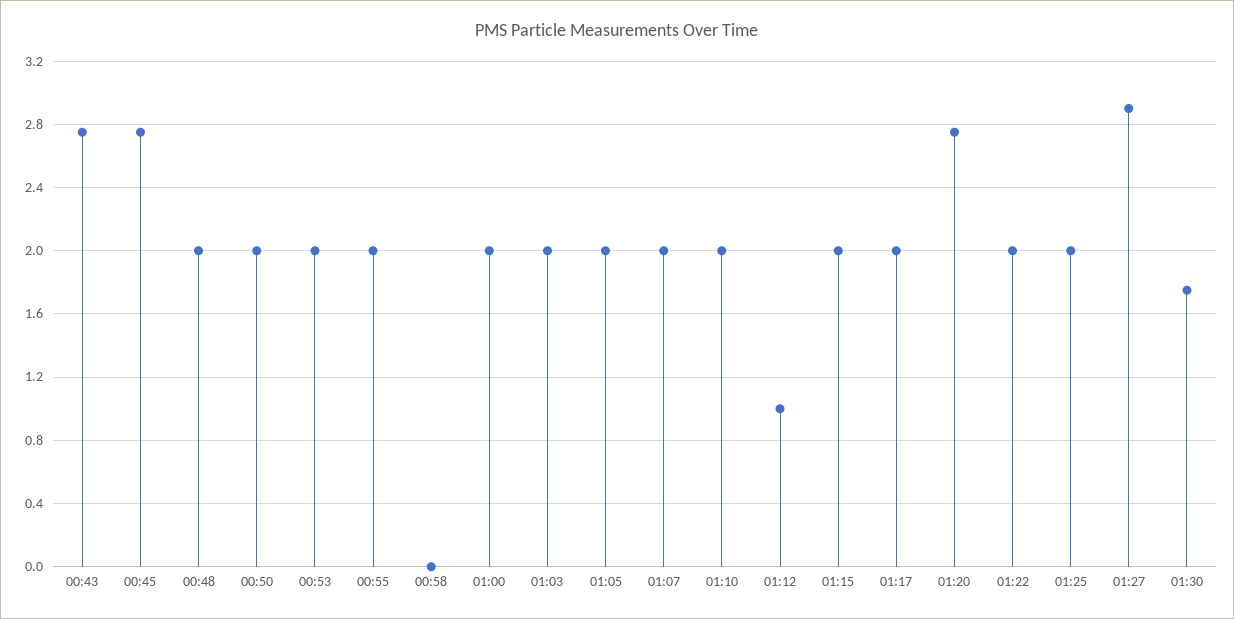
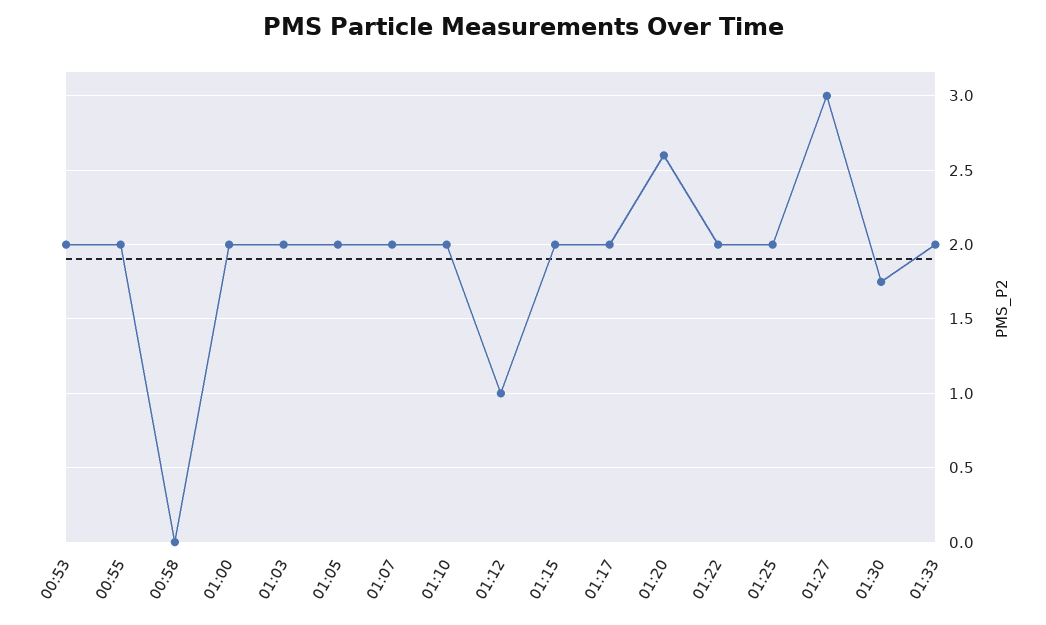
00:43: 2.75 -> none
00:45: 2.75 -> none
00:48: 2 -> none
00:50: 2 -> none
01:20: 2.75 -> 2.6
01:27: 2.9 -> 3
01:33: none -> 2

